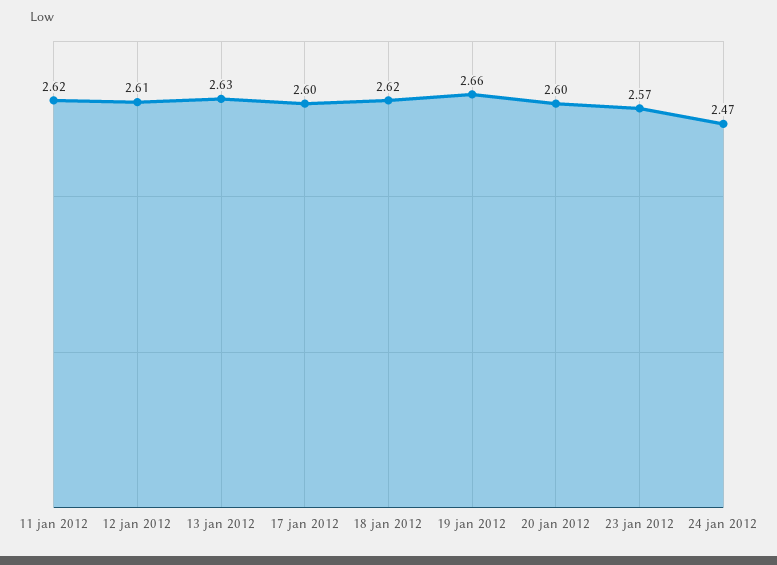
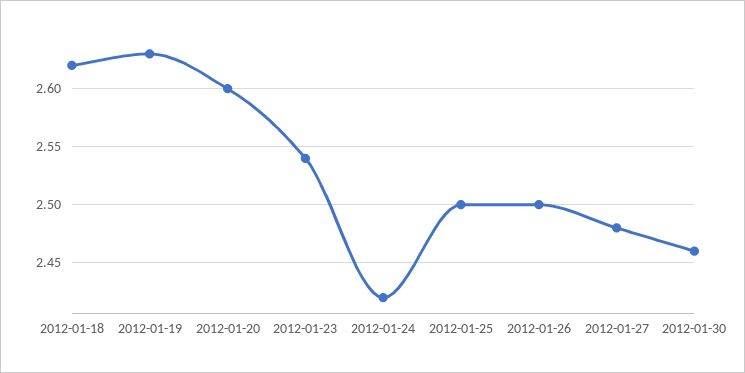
11 jan 2012: 2.62 -> none
12 jan 2012: 2.61 -> none
13 jan 2012: 2.63 -> none
17 jan 2012: 2.6 -> none
19 jan 2012: 2.66 -> 2.63
23 jan 2012: 2.57 -> 2.54
24 jan 2012: 2.47 -> 2.42
2012-01-25: none -> 2.5
2012-01-26: none -> 2.5
2012-01-27: none -> 2.48
2012-01-30: none -> 2.46

